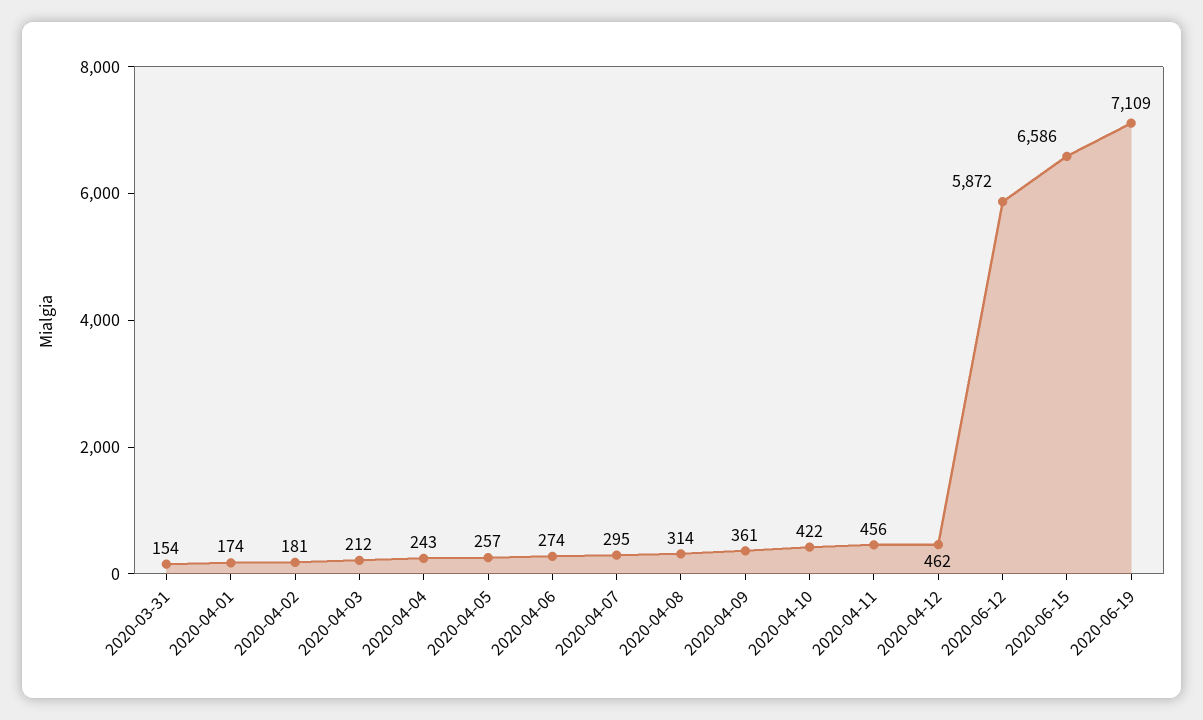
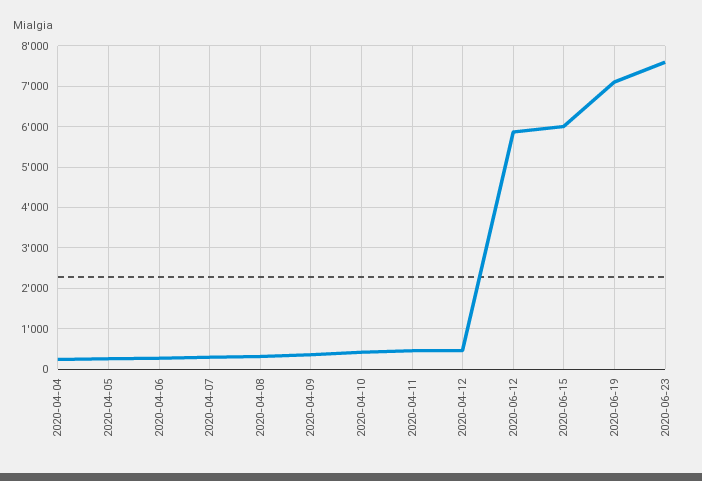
2020-03-31: 154 -> none
2020-04-01: 174 -> none
2020-04-02: 181 -> none
2020-04-03: 212 -> none
2020-06-15: 6586 -> 6000
2020-06-23: none -> 7600

